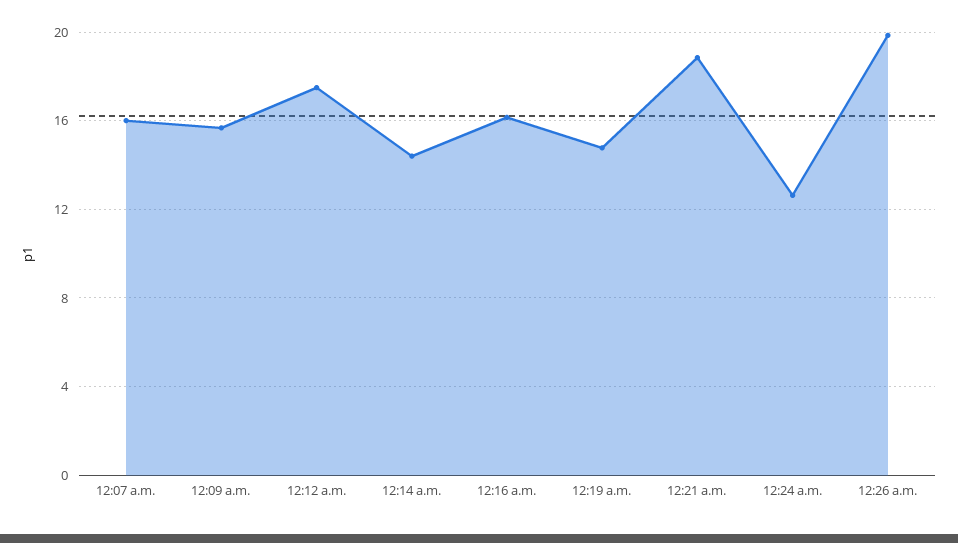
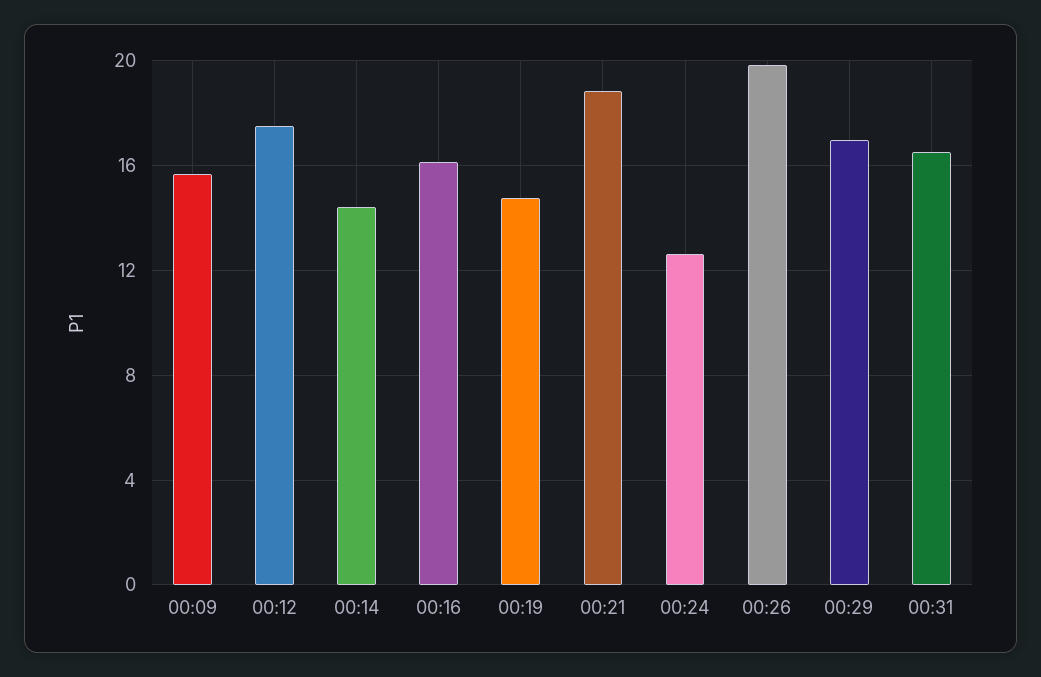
12:07 a.m.: 16 -> none
00:29: none -> 17
00:31: none -> 16.5

